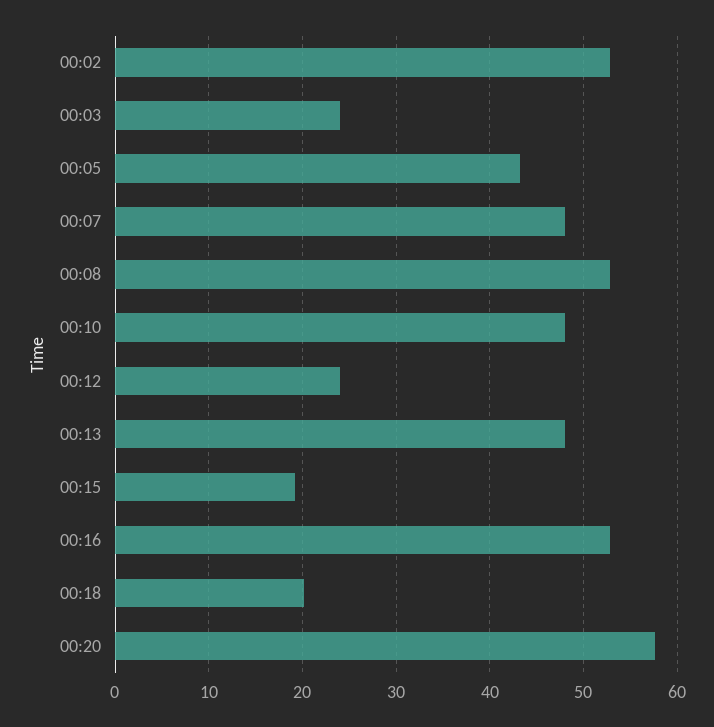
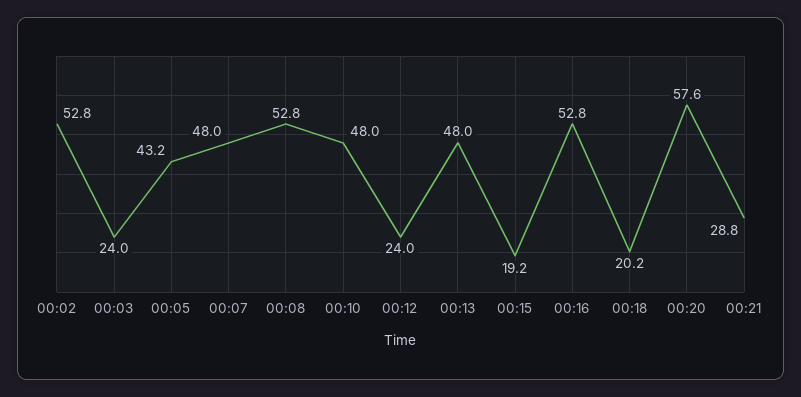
00:21: none -> 28.8

